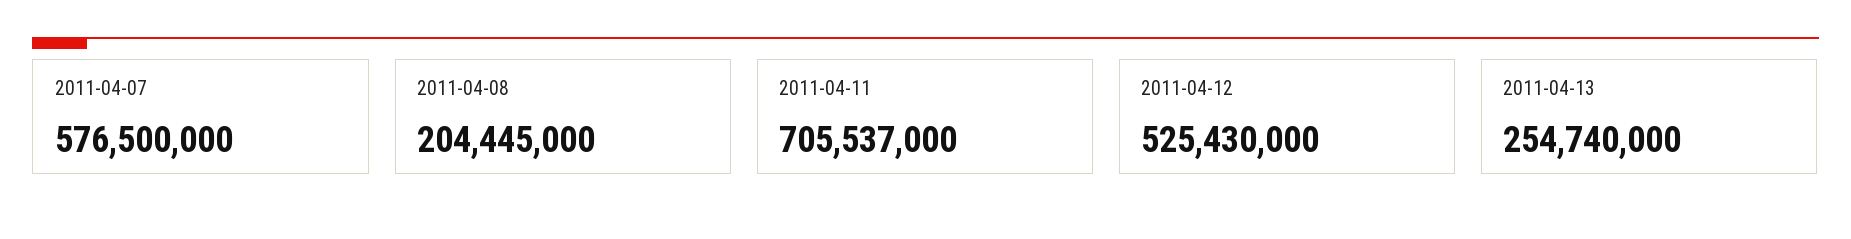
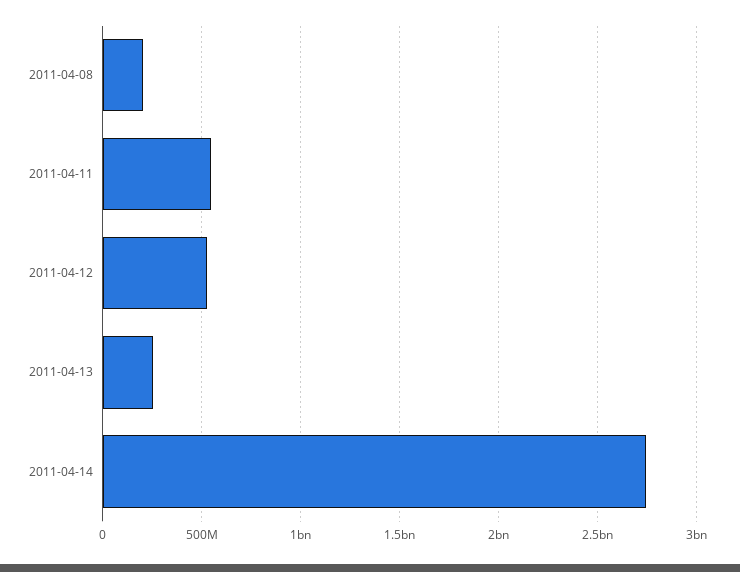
2011-04-07: 576500000 -> none
2011-04-11: 705537000 -> 550000000
2011-04-14: none -> 2750000000

